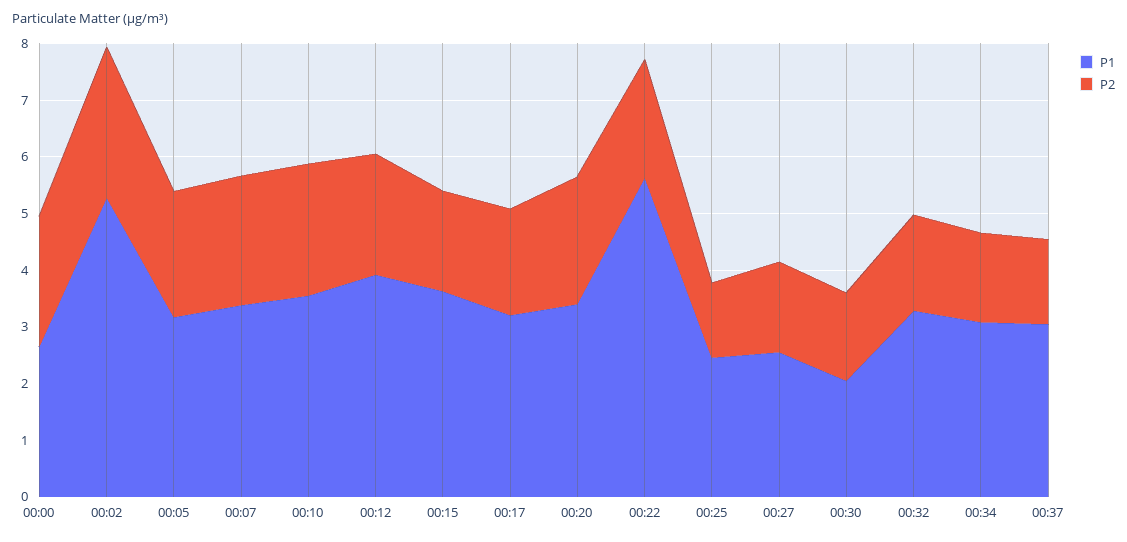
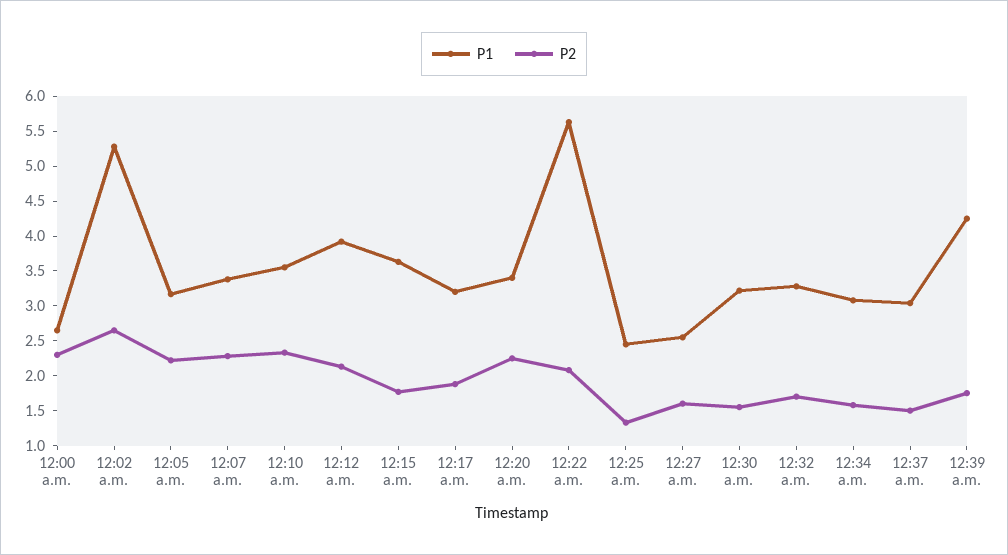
P1, 00:30: 2 -> 3.25
P1, 12:39 a.m.: none -> 4.25
P2, 12:39 a.m.: none -> 1.75

